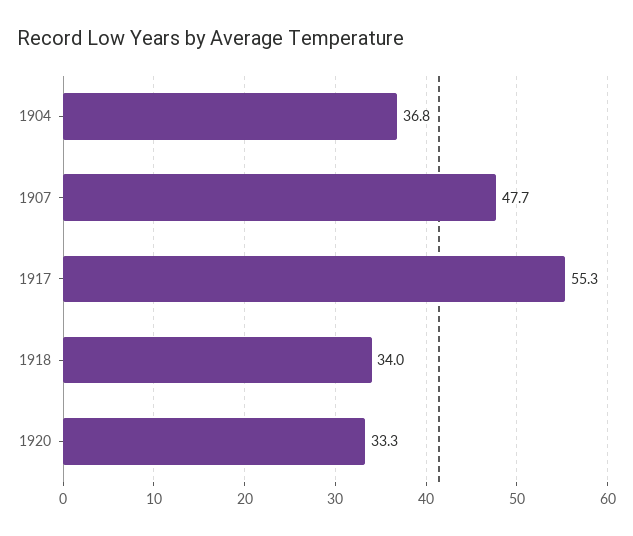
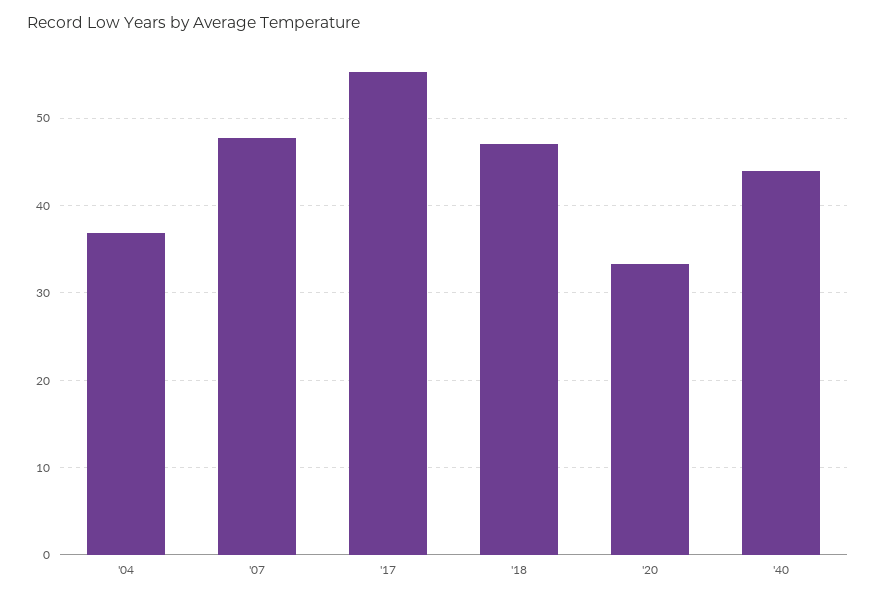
1918: 34 -> 47
'40: none -> 44

